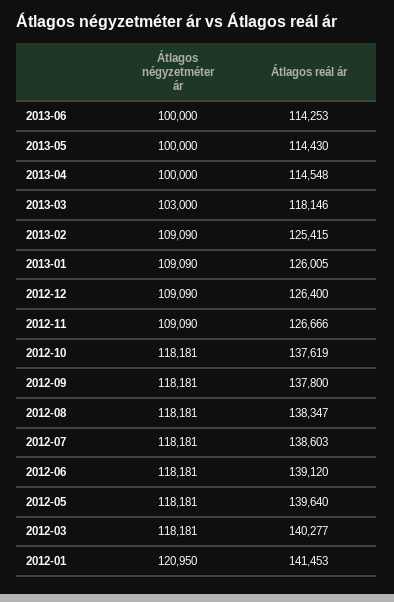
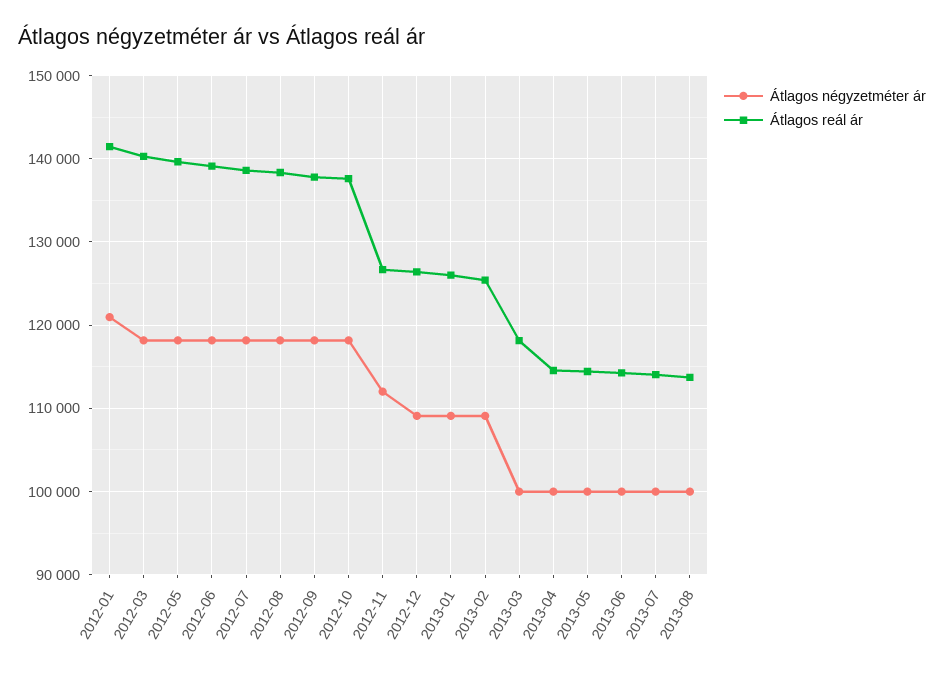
Átlagos négyzetméter ár, 2013-03: 103000 -> 100000
Átlagos négyzetméter ár, 2012-11: 109090 -> 112000
Átlagos négyzetméter ár, 2013-07: none -> 100000
Átlagos reál ár, 2013-07: none -> 114000
Átlagos négyzetméter ár, 2013-08: none -> 100000
Átlagos reál ár, 2013-08: none -> 114000

